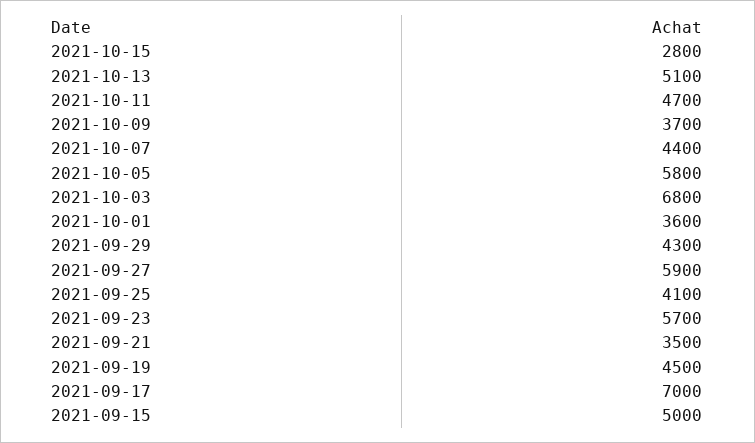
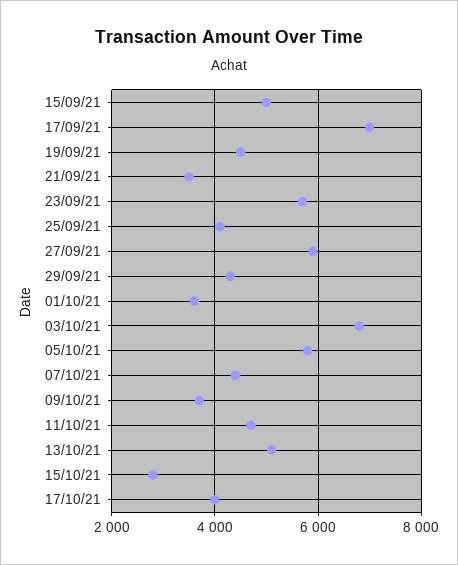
17/10/21: none -> 4000

